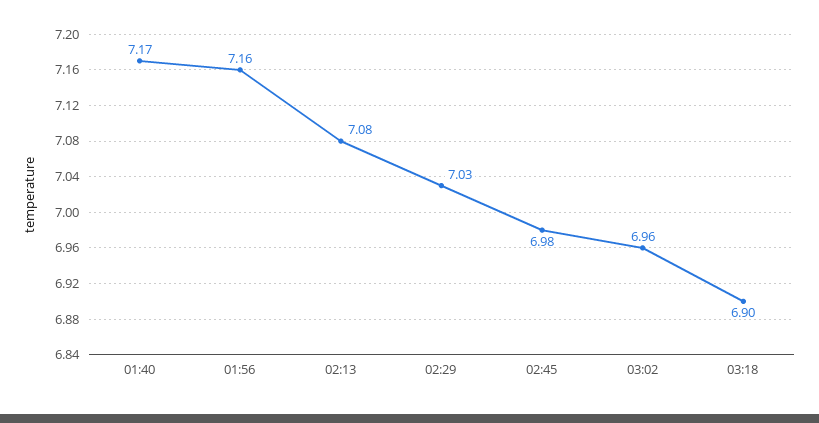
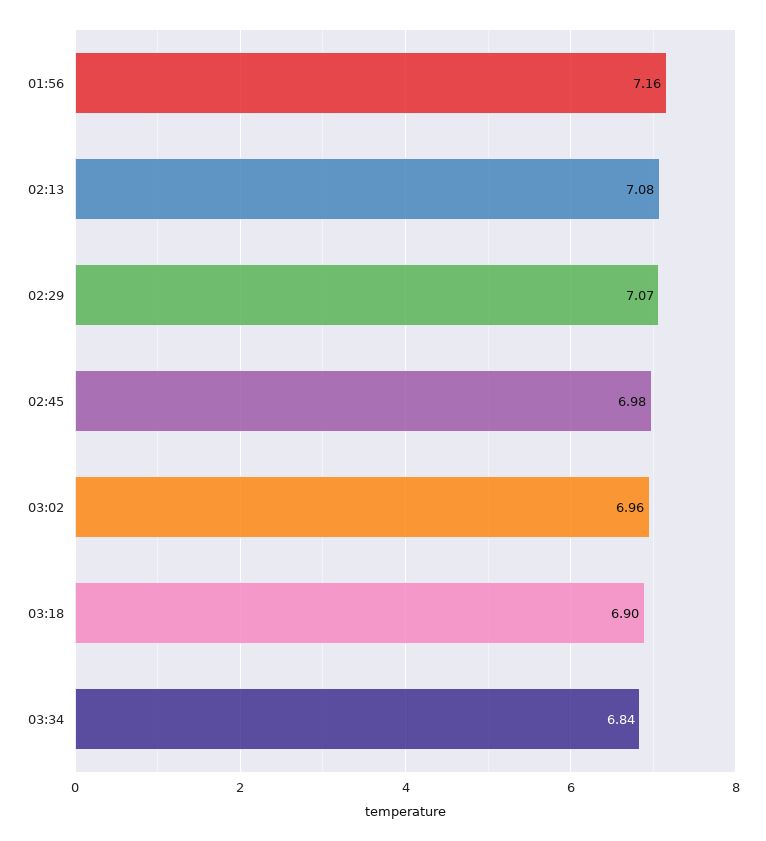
01:40: 7.17 -> none
02:29: 7.03 -> 7.07
03:34: none -> 6.84

